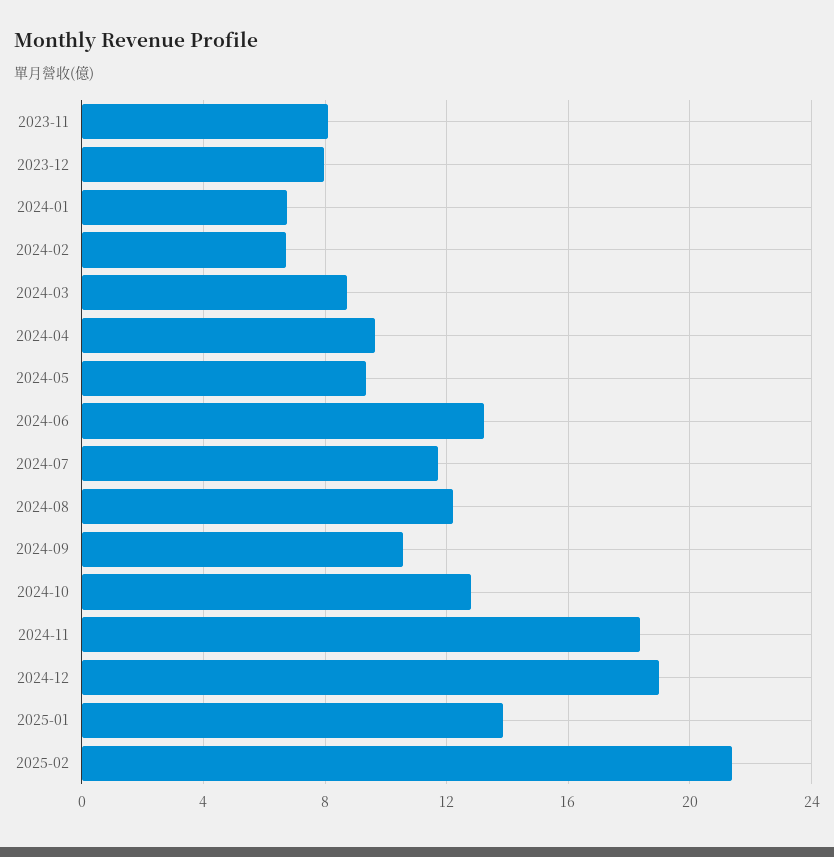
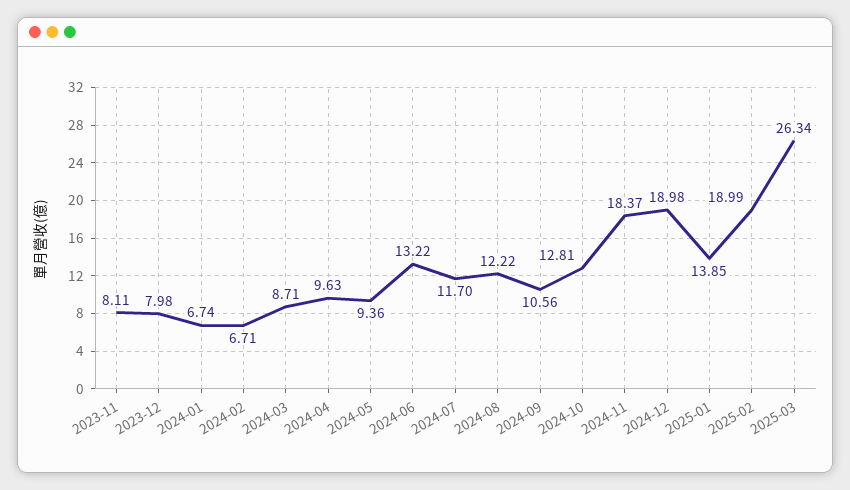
2025-02: 21.5 -> 18.99
2025-03: none -> 26.34

